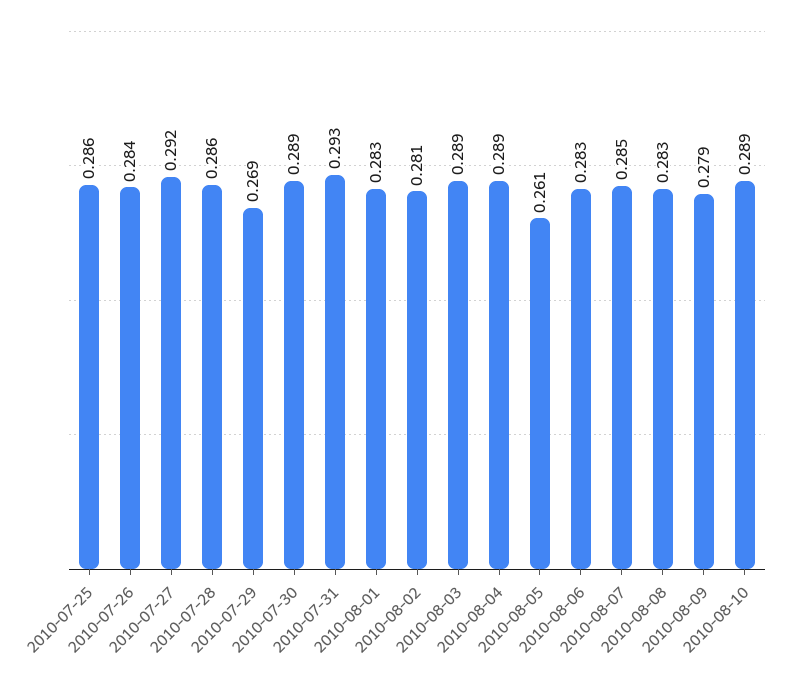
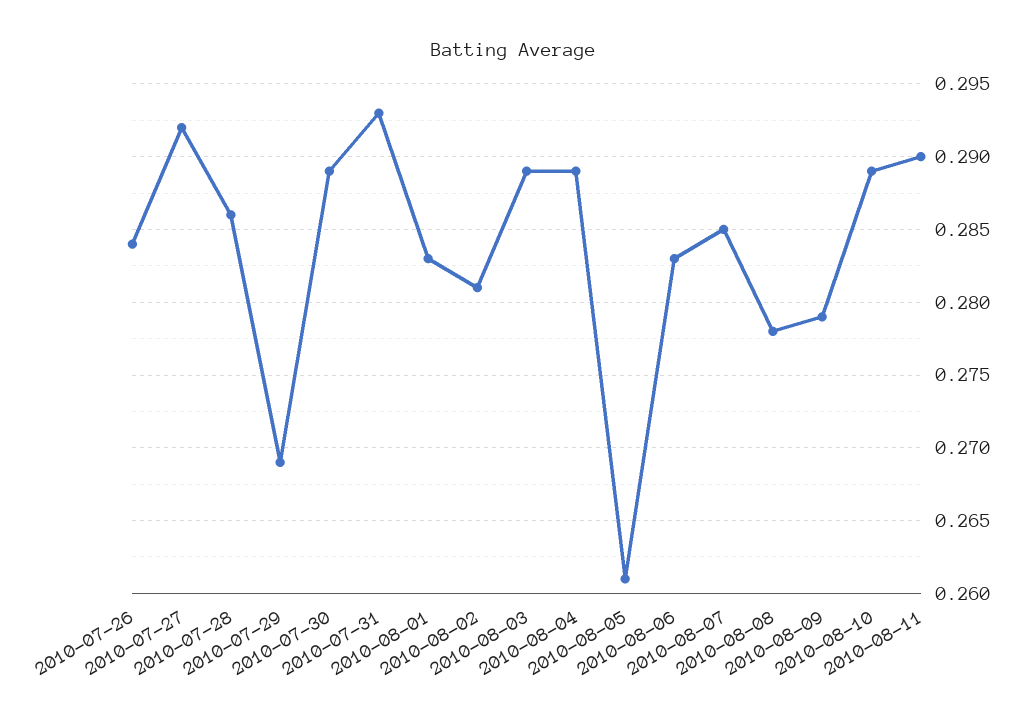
2010-07-25: 0.286 -> none
2010-08-08: 0.283 -> 0.278
2010-08-11: none -> 0.29

